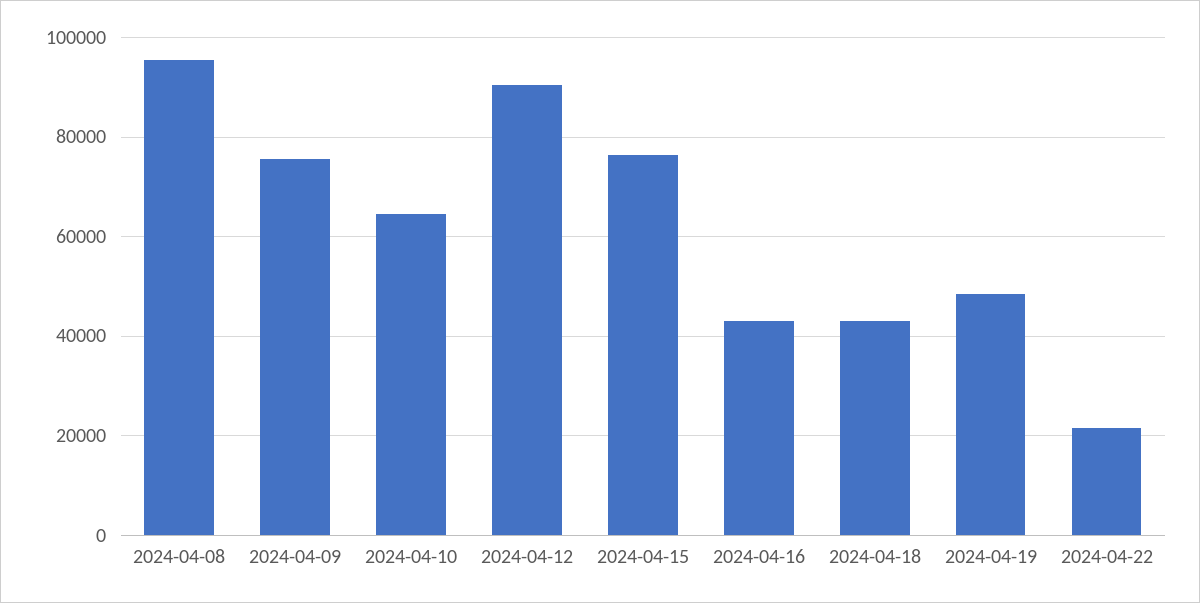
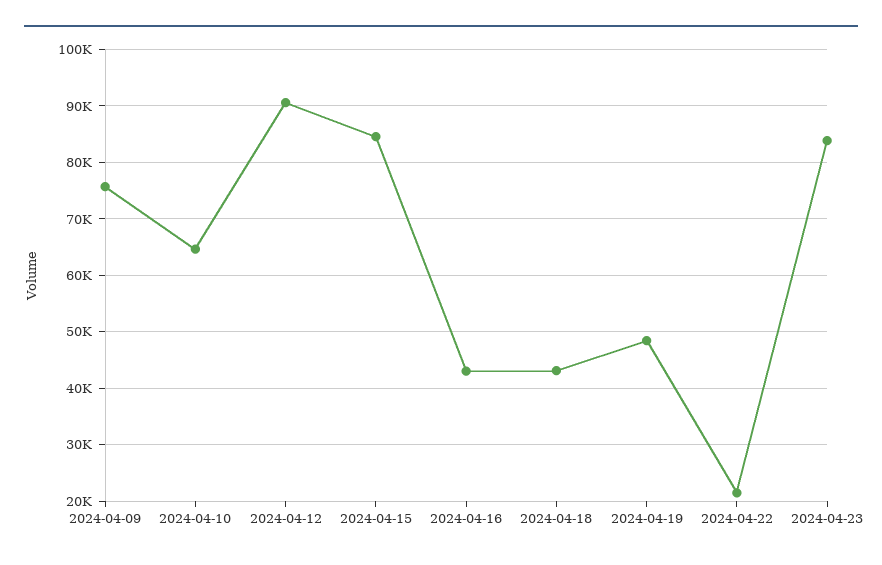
2024-04-08: 96000 -> none
2024-04-15: 76000 -> 84000
2024-04-23: none -> 84000

